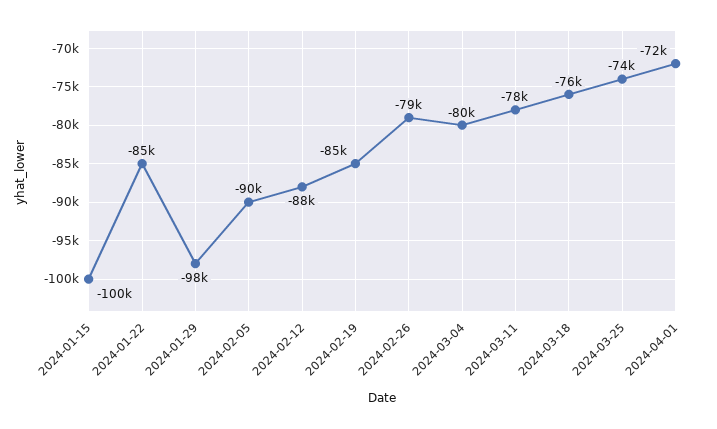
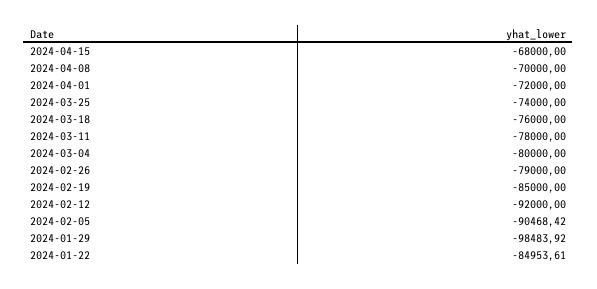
2024-01-15: -100000 -> none
2024-02-12: -88000 -> -92000
2024-04-15: none -> -68000
2024-04-08: none -> -70000

